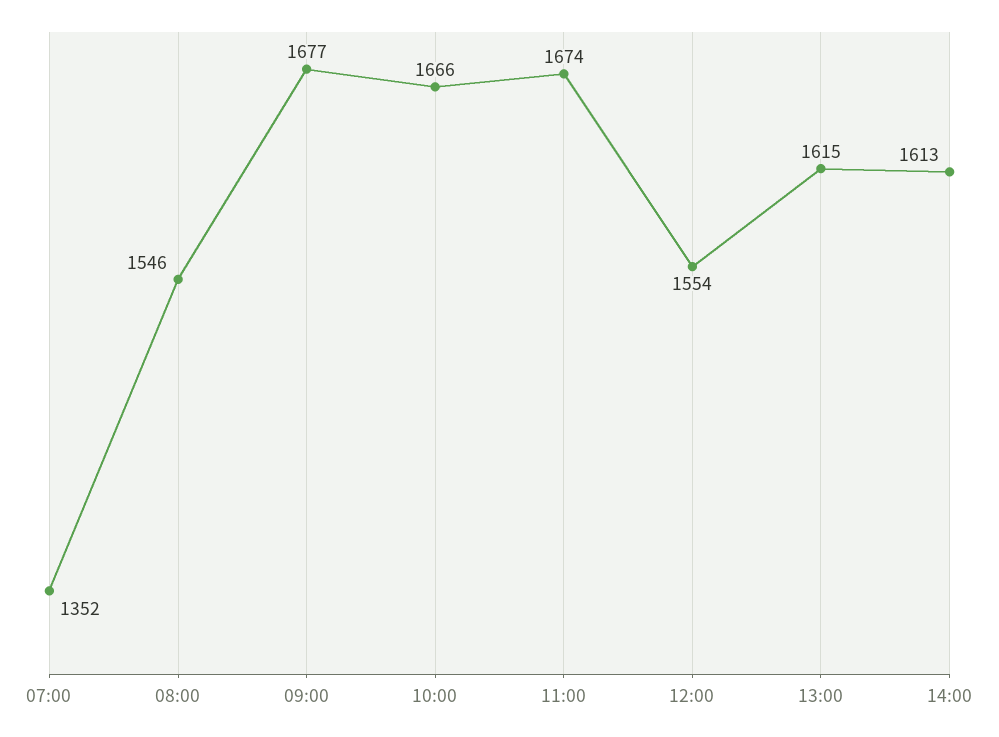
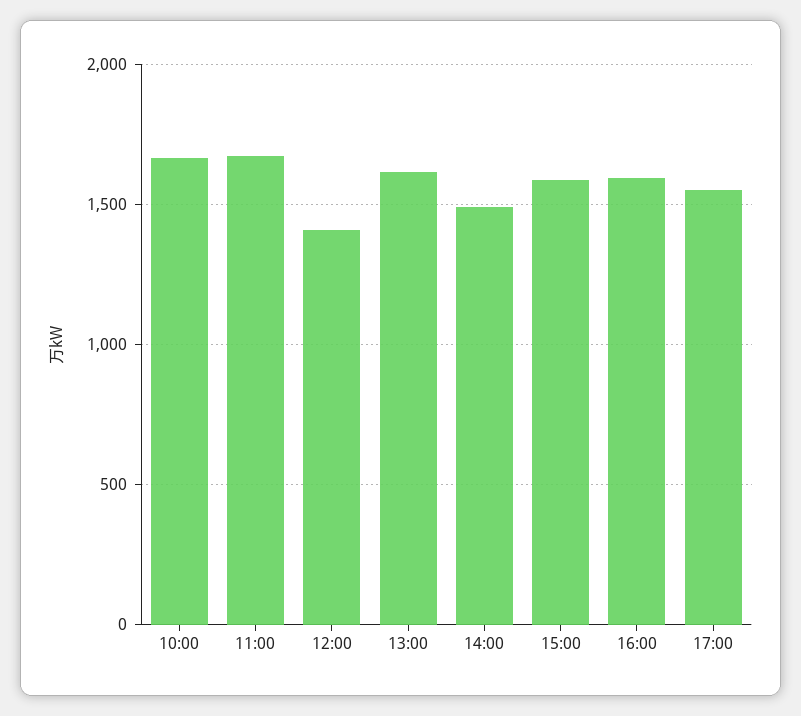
07:00: 1352 -> none
08:00: 1546 -> none
09:00: 1677 -> none
12:00: 1554 -> 1400
14:00: 1613 -> 1500
15:00: none -> 1600
16:00: none -> 1600
17:00: none -> 1550

